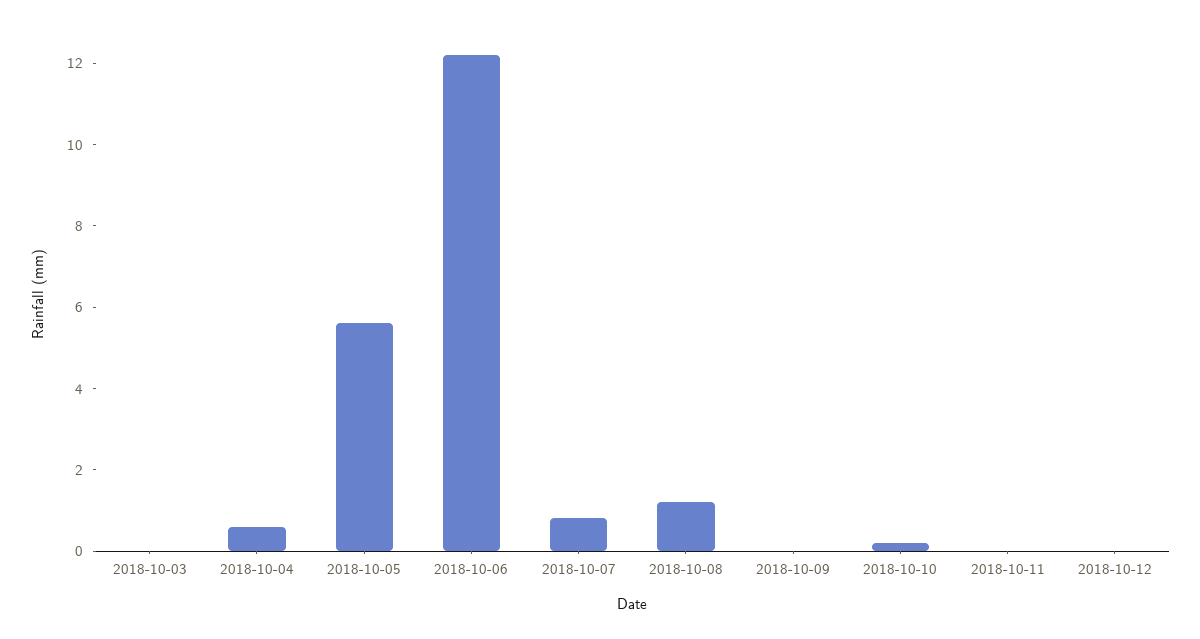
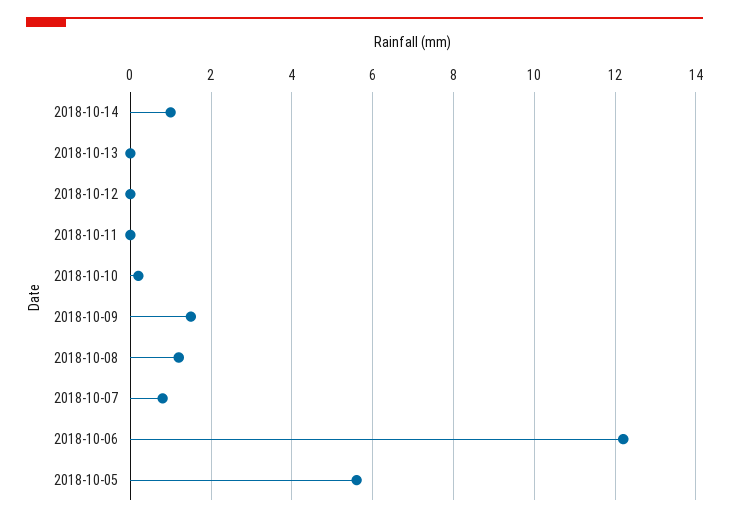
2018-10-03: 0 -> none
2018-10-04: 0.5 -> none
2018-10-09: 0 -> 1.5
2018-10-14: none -> 1
2018-10-13: none -> 0

